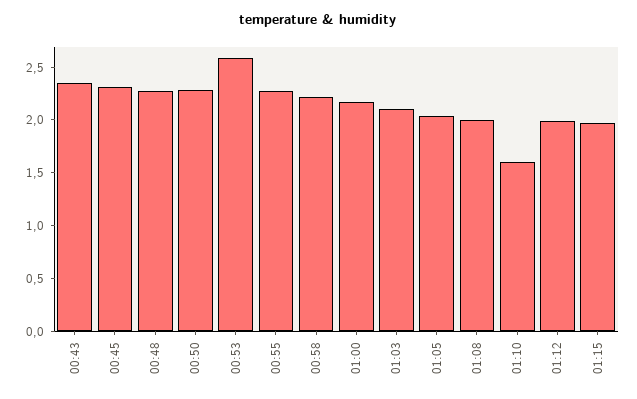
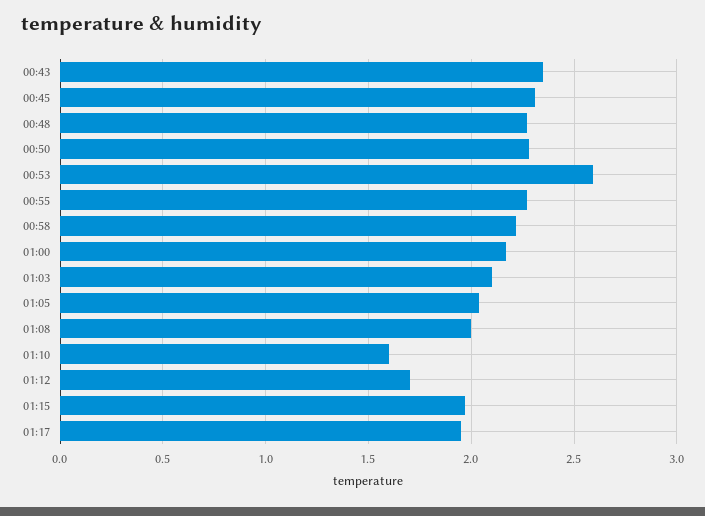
01:12: 2 -> 1.7
01:17: none -> 1.95

